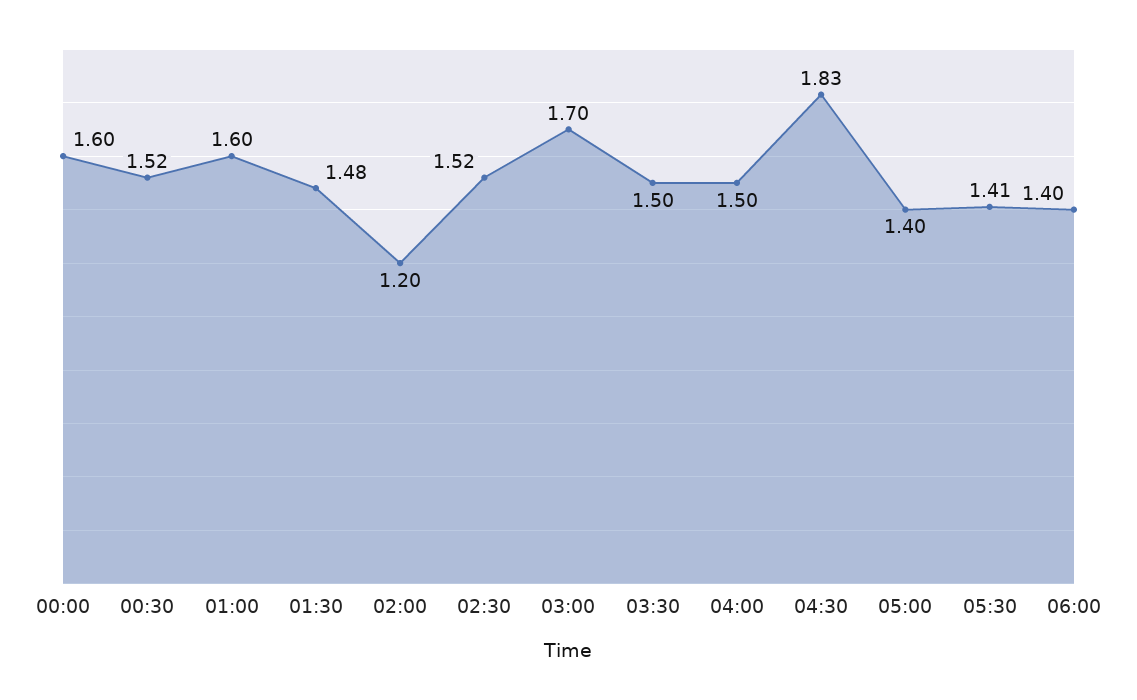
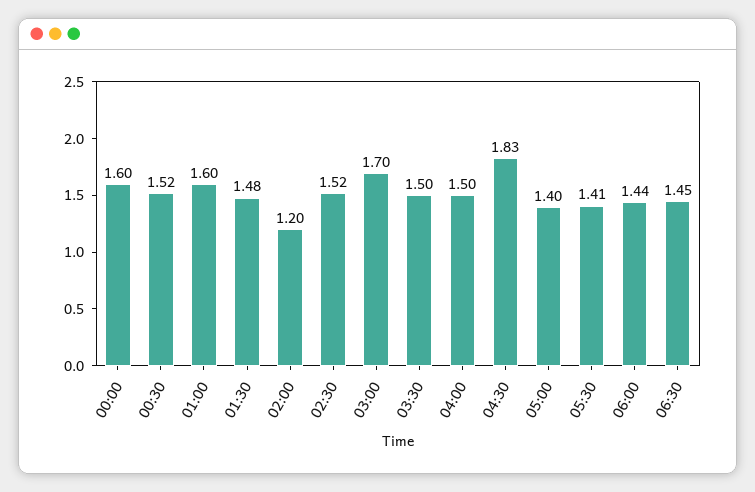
06:00: 1.4 -> 1.44
06:30: none -> 1.45

